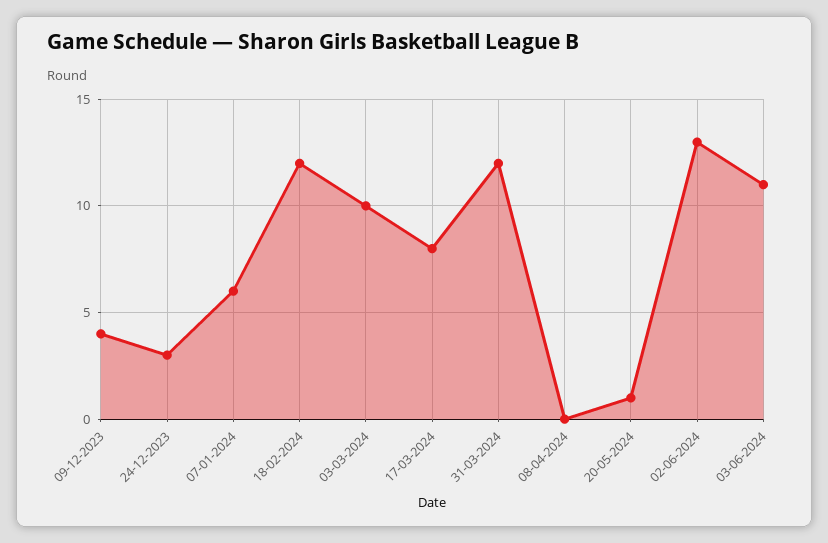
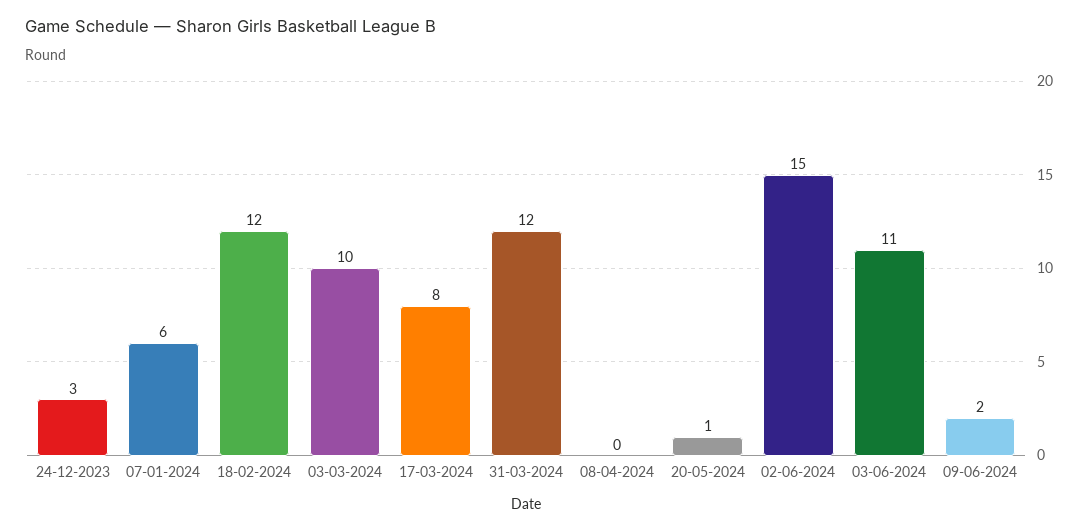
09-12-2023: 4 -> none
02-06-2024: 13 -> 15
09-06-2024: none -> 2

